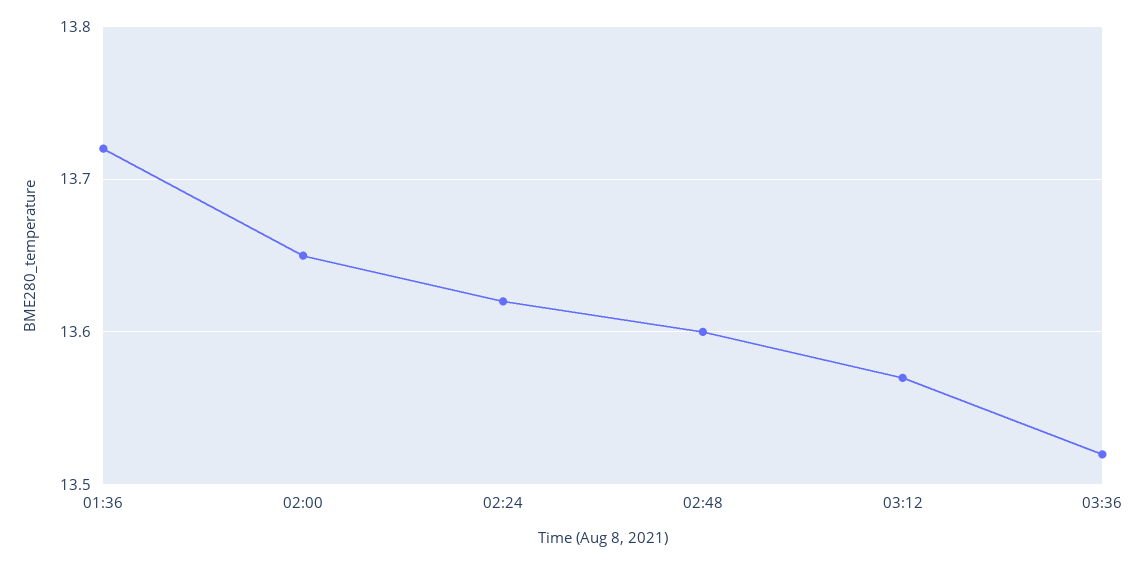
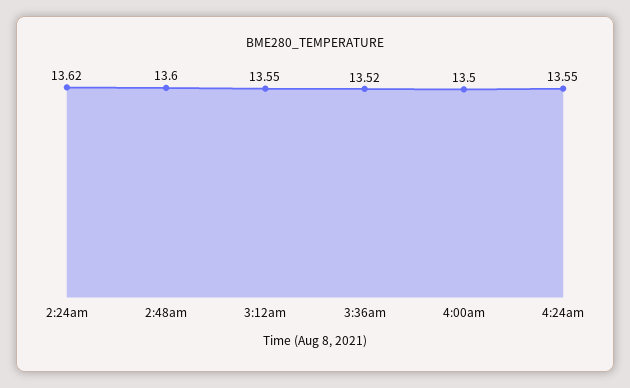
01:36: 13.72 -> none
02:00: 13.65 -> none
03:12: 13.57 -> 13.55
4:00am: none -> 13.5
4:24am: none -> 13.55

